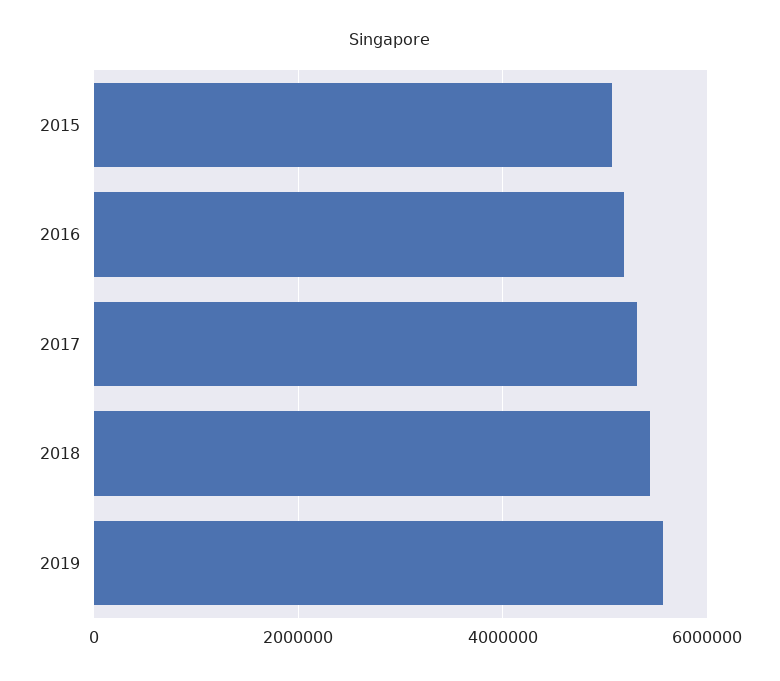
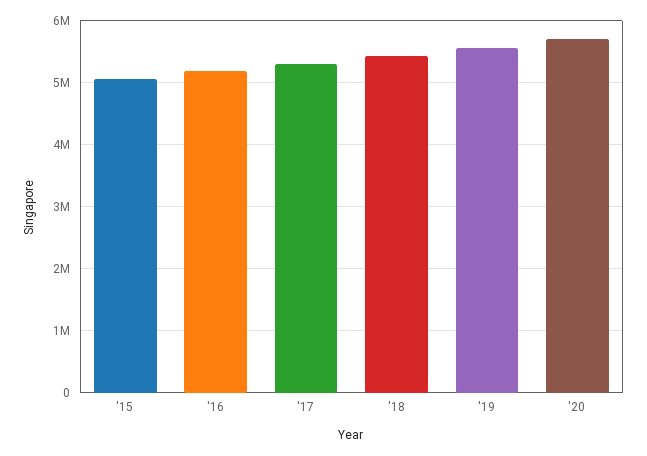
'20: none -> 5700000

